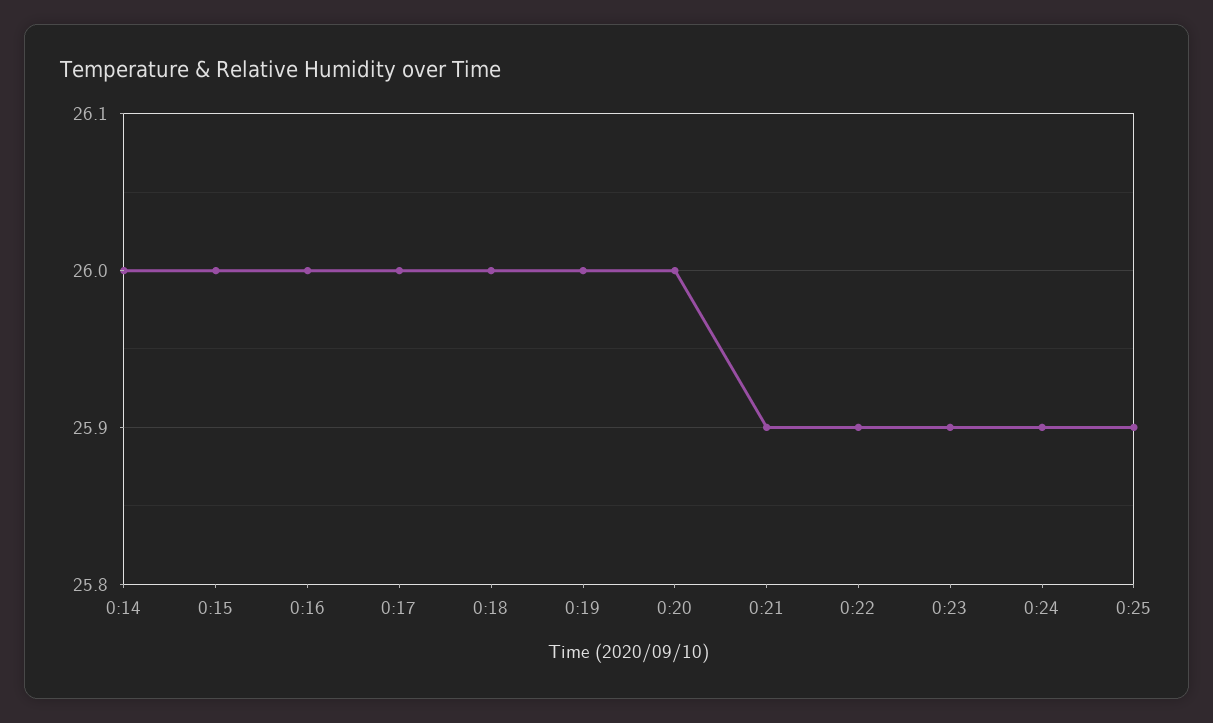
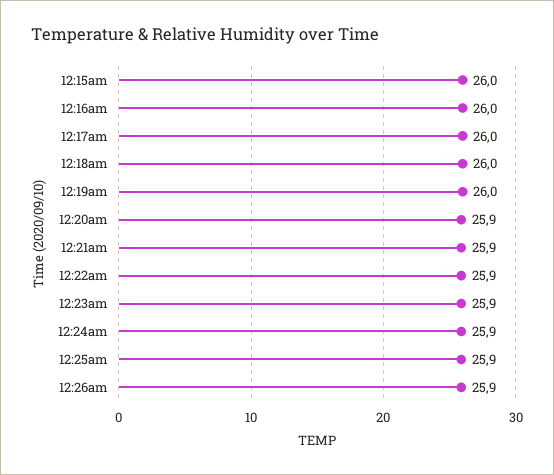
0:14: 26 -> none
0:20: 26 -> 25.9
12:26am: none -> 25.9

